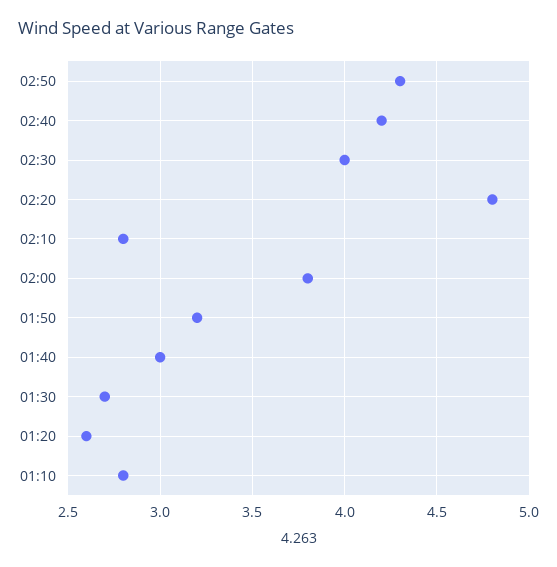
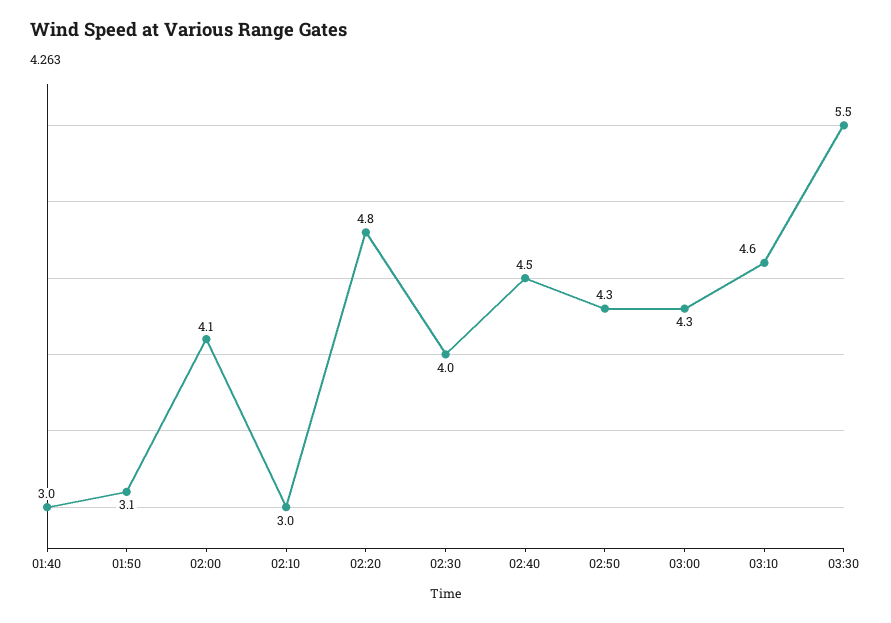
02:40: 4.2 -> 4.5
02:10: 2.8 -> 3
02:00: 3.8 -> 4.1
01:50: 3.2 -> 3.1
01:30: 2.7 -> none
01:20: 2.6 -> none
01:10: 2.8 -> none
03:00: none -> 4.3
03:10: none -> 4.6
03:30: none -> 5.5

